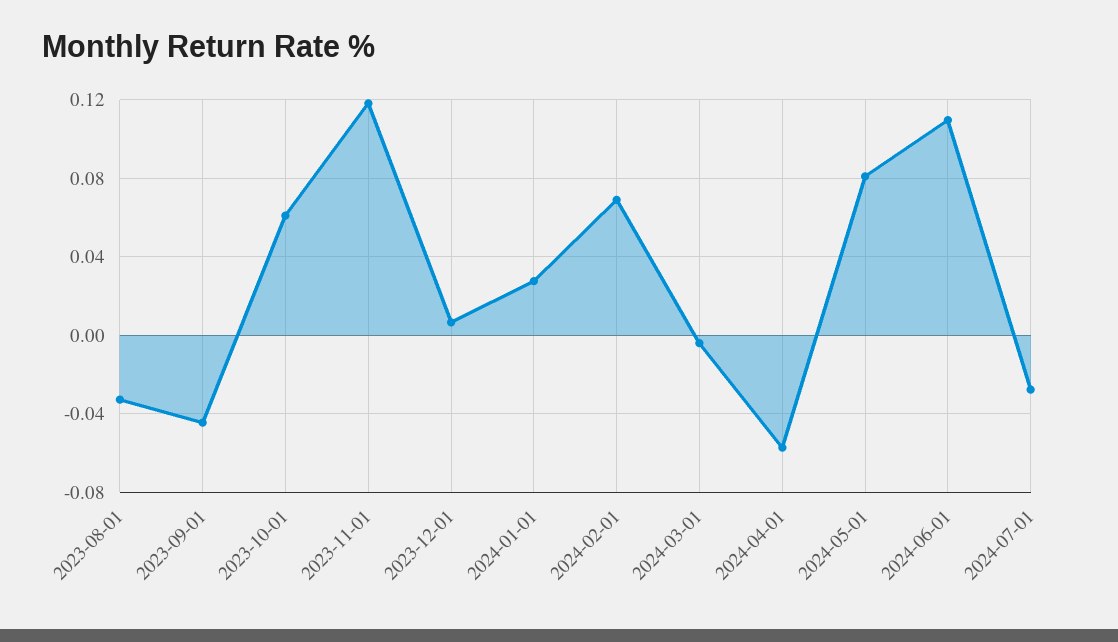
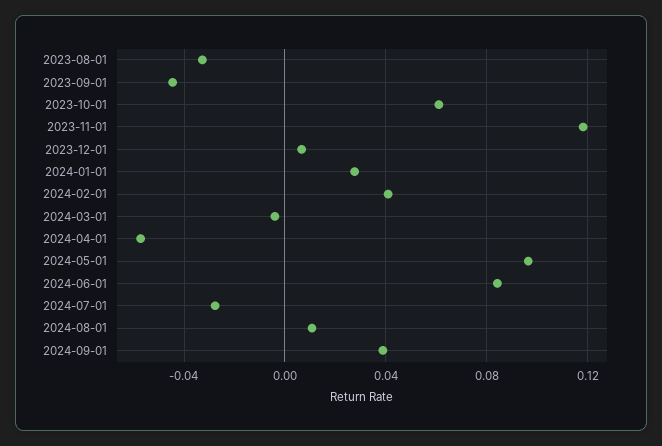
2024-02-01: 0.07 -> 0.04
2024-05-01: 0.08 -> 0.095
2024-06-01: 0.11 -> 0.085
2024-08-01: none -> 0.01
2024-09-01: none -> 0.04

